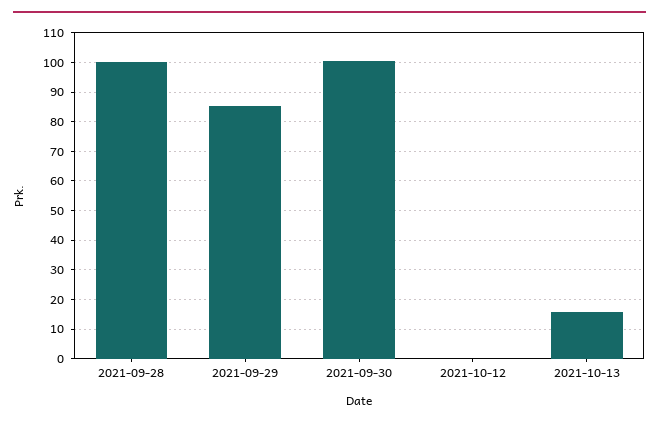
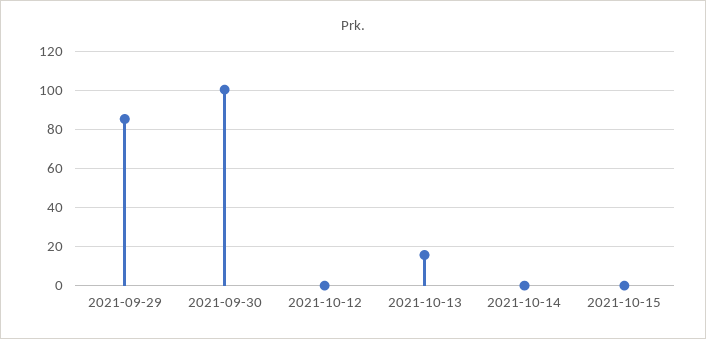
2021-09-28: 100 -> none
2021-10-14: none -> 0
2021-10-15: none -> 0

